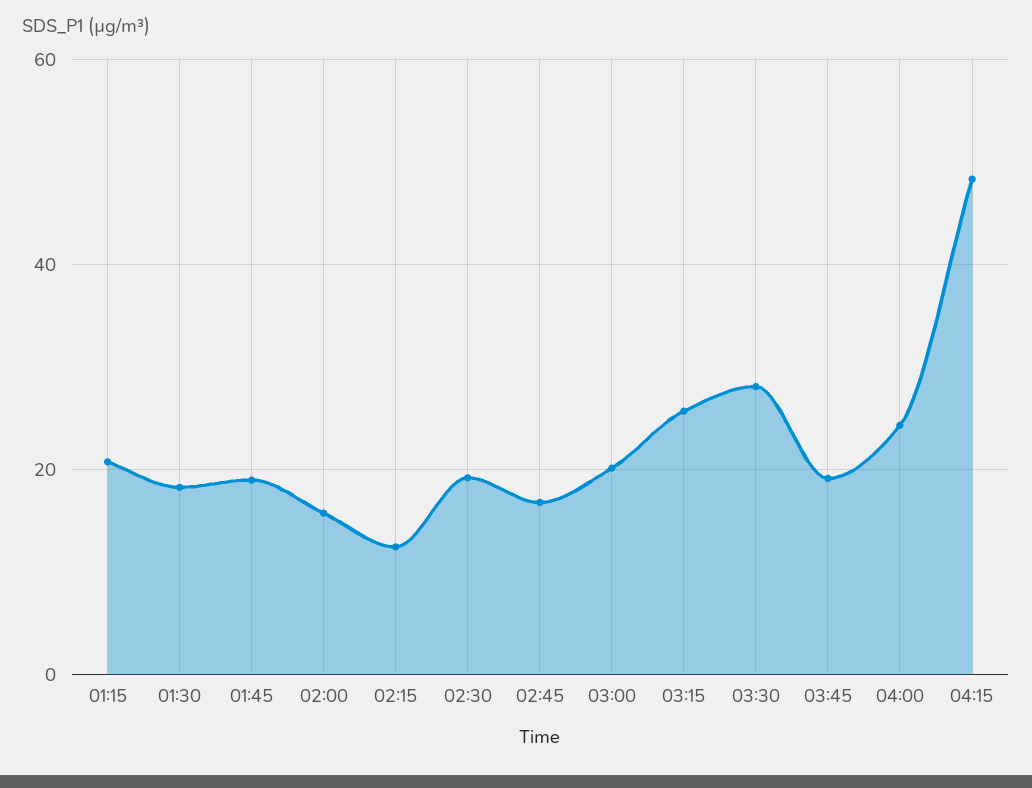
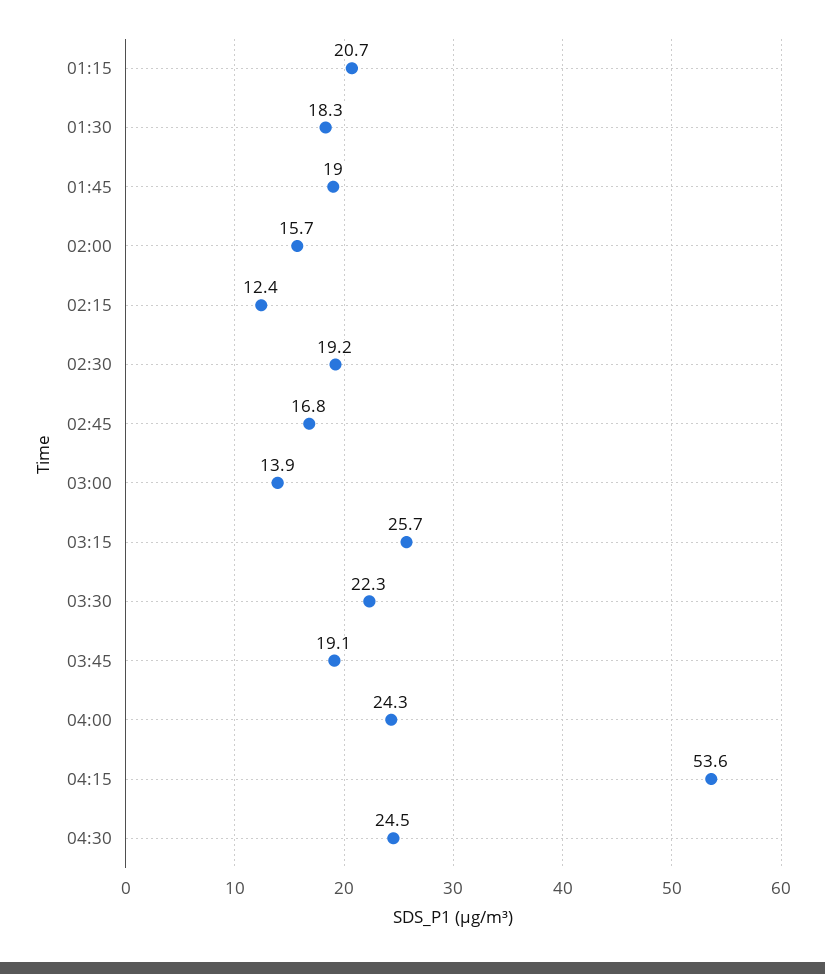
03:00: 20 -> 13.9
03:30: 28 -> 22.3
04:15: 48 -> 53.6
04:30: none -> 24.5

